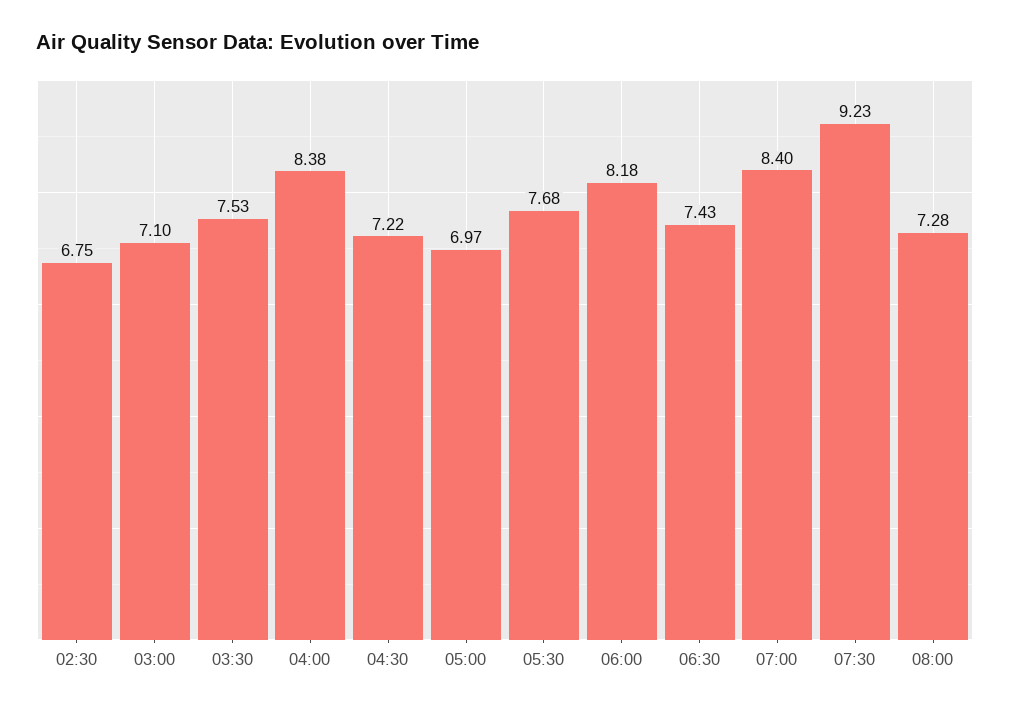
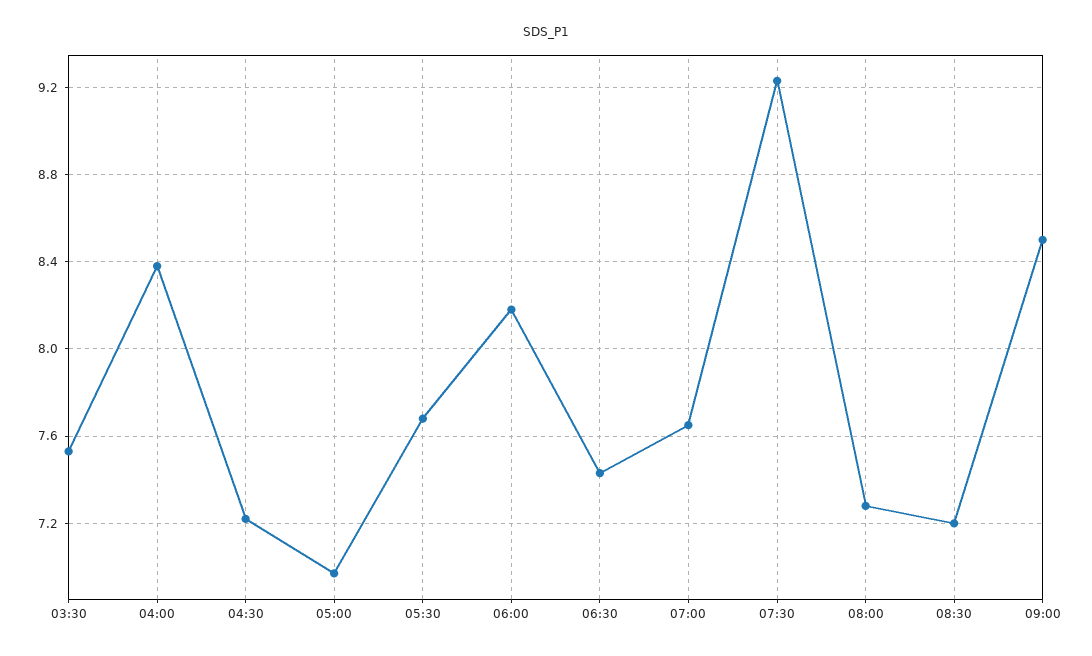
02:30: 6.75 -> none
03:00: 7.1 -> none
07:00: 8.4 -> 7.65
08:30: none -> 7.2
09:00: none -> 8.5

